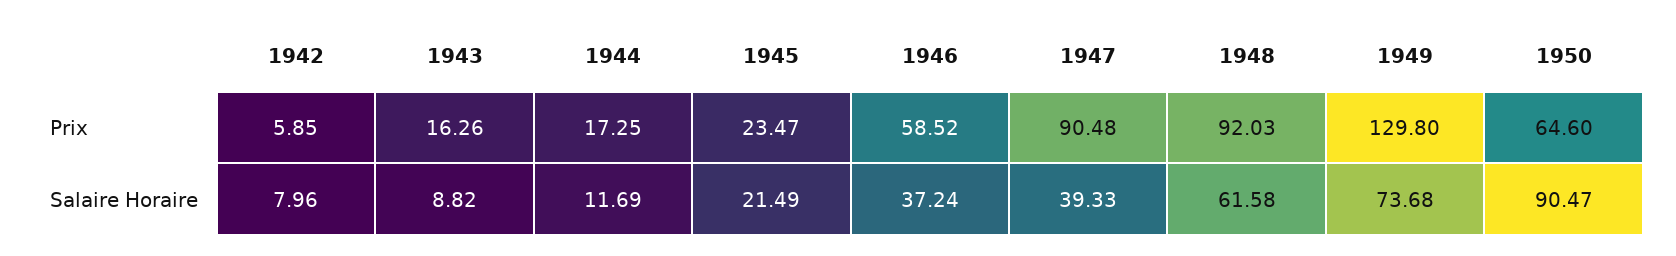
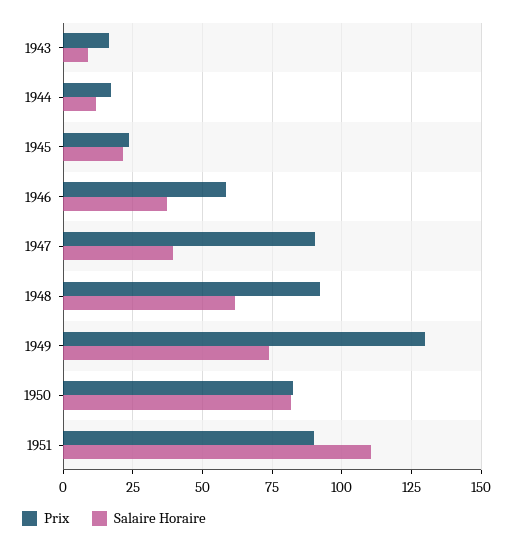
Prix, 1942: 5.85 -> none
Prix, 1950: 64.6 -> 82.5
Salaire Horaire, 1942: 7.96 -> none
Salaire Horaire, 1950: 90.47 -> 82.5
Prix, 1951: none -> 90
Salaire Horaire, 1951: none -> 110

